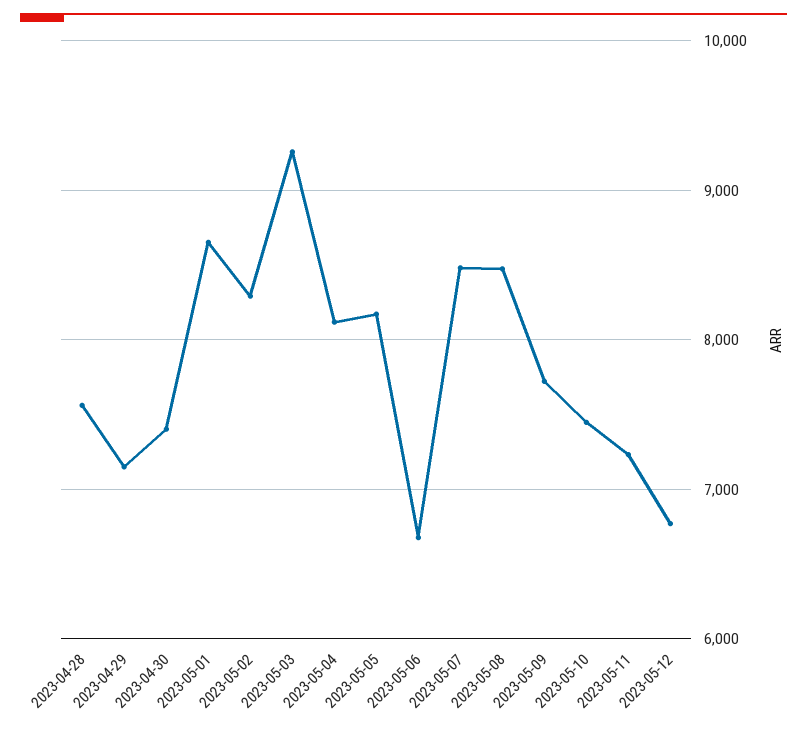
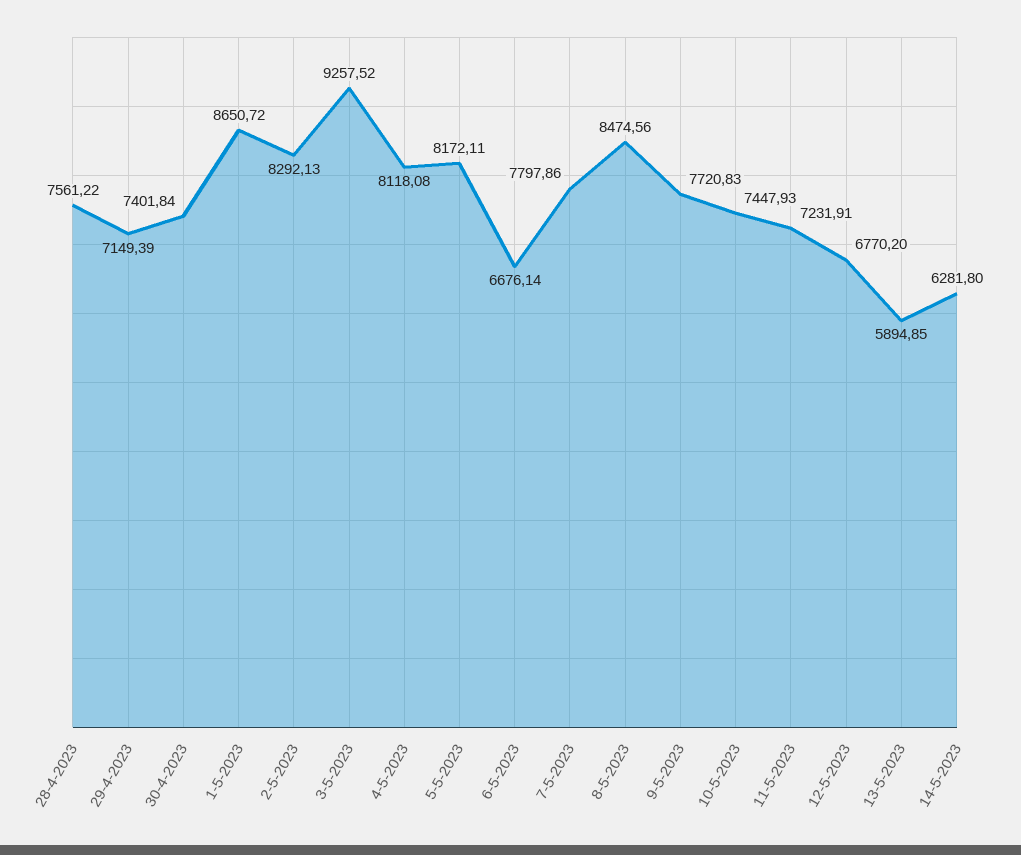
2023-05-07: 8500 -> 7797.86
13-5-2023: none -> 5894.85
14-5-2023: none -> 6281.8

